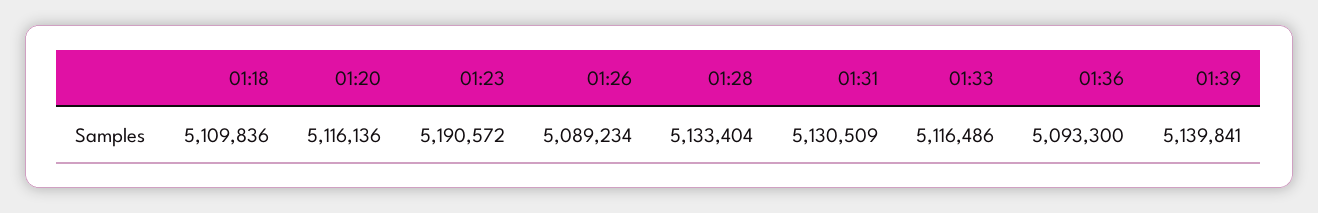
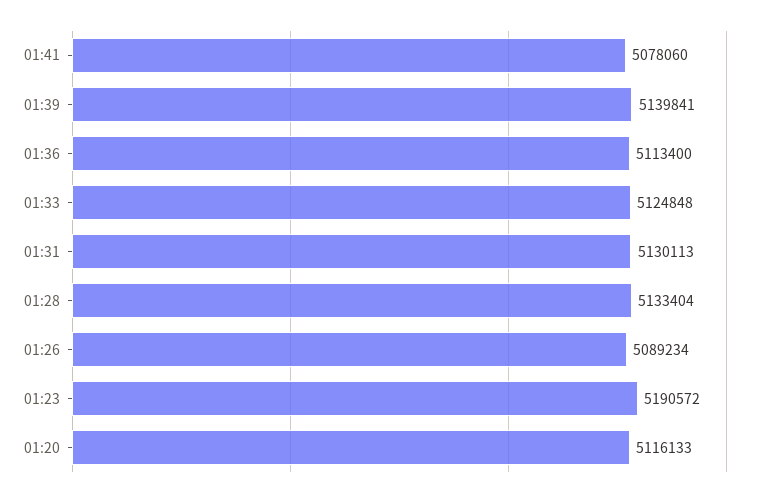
01:18: 5109836 -> none
01:20: 5116136 -> 5116133
01:31: 5130509 -> 5130113
01:33: 5116486 -> 5124848
01:36: 5093300 -> 5113400
01:41: none -> 5078060

